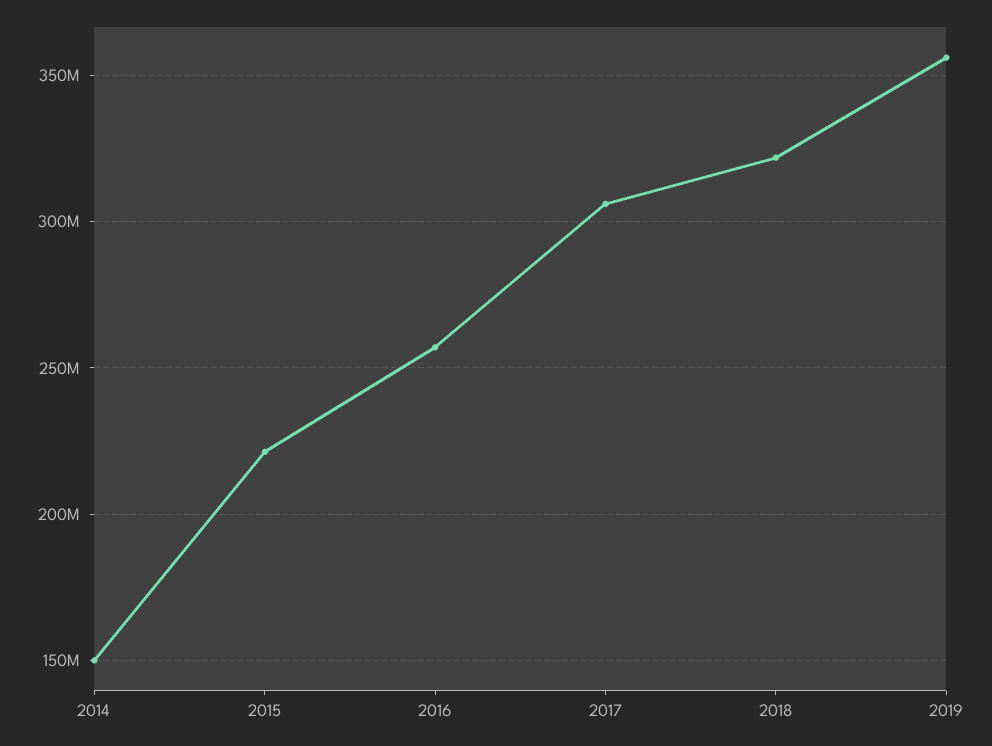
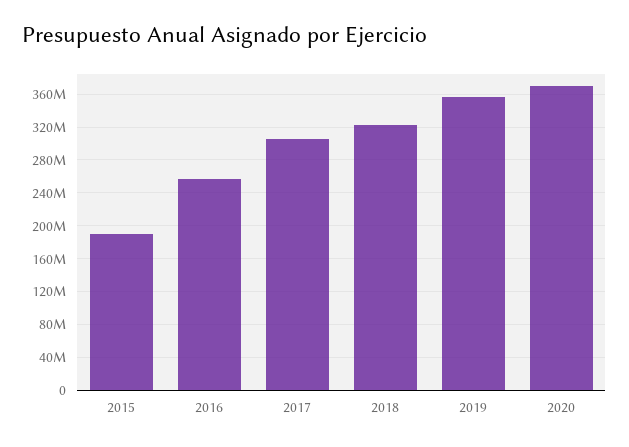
2014: 150000000 -> none
2015: 220000000 -> 190000000
2020: none -> 370000000

